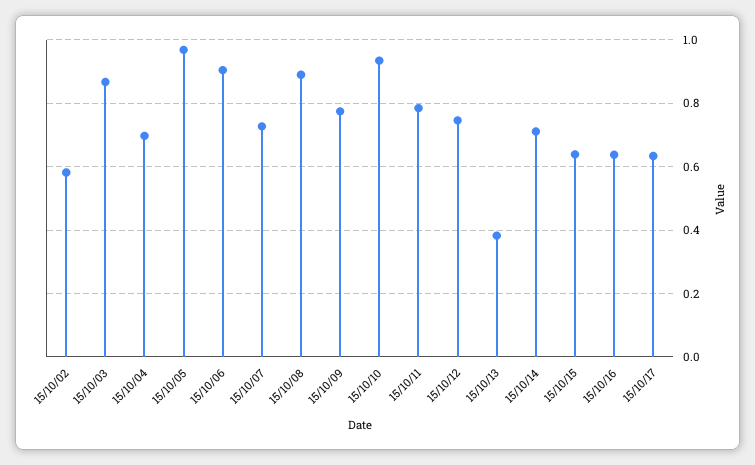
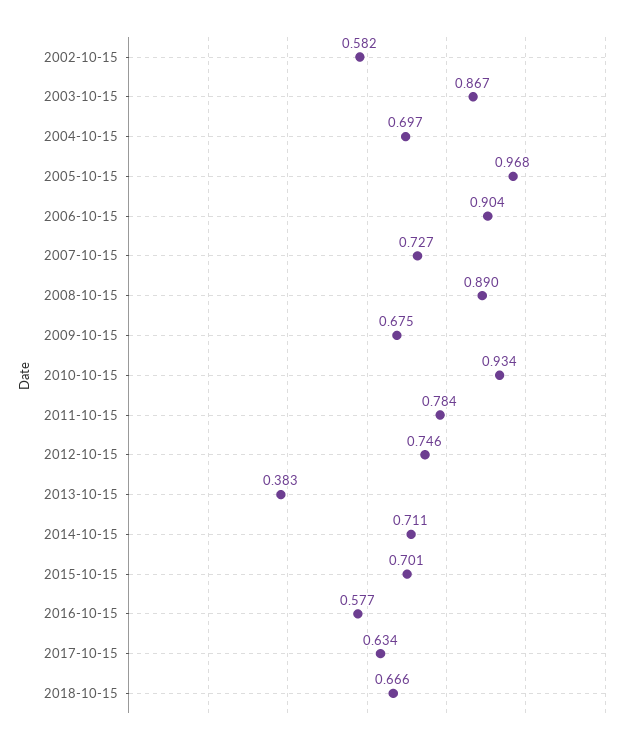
15/10/09: 0.78 -> 0.675
15/10/15: 0.64 -> 0.701
15/10/16: 0.64 -> 0.577
2018-10-15: none -> 0.666

